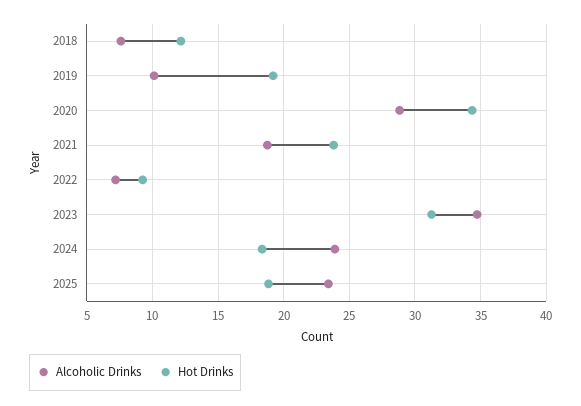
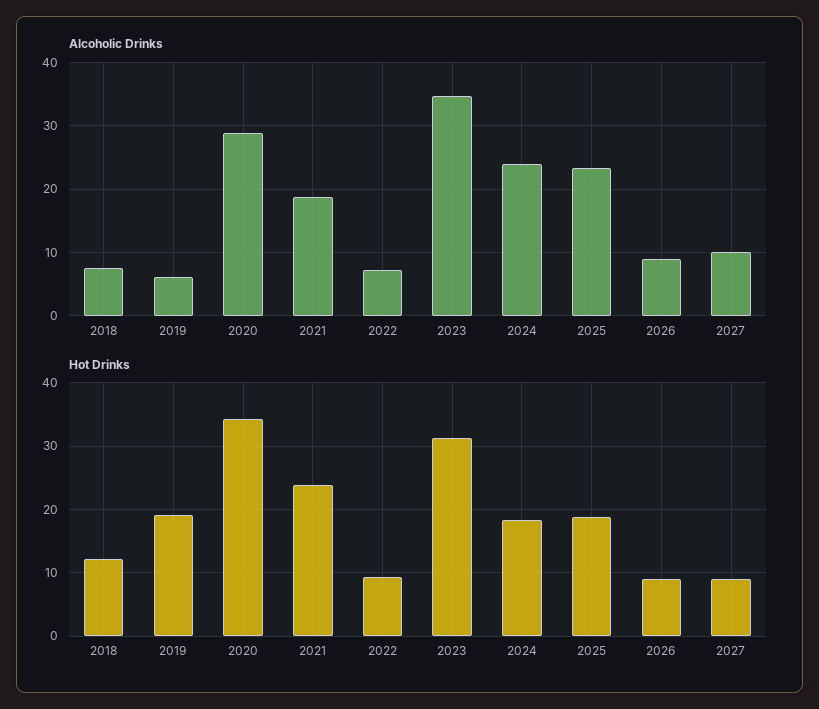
Alcoholic Drinks, 2019: 10 -> 6
Alcoholic Drinks, 2026: none -> 9
Alcoholic Drinks, 2027: none -> 10
Hot Drinks, 2026: none -> 9
Hot Drinks, 2027: none -> 9

